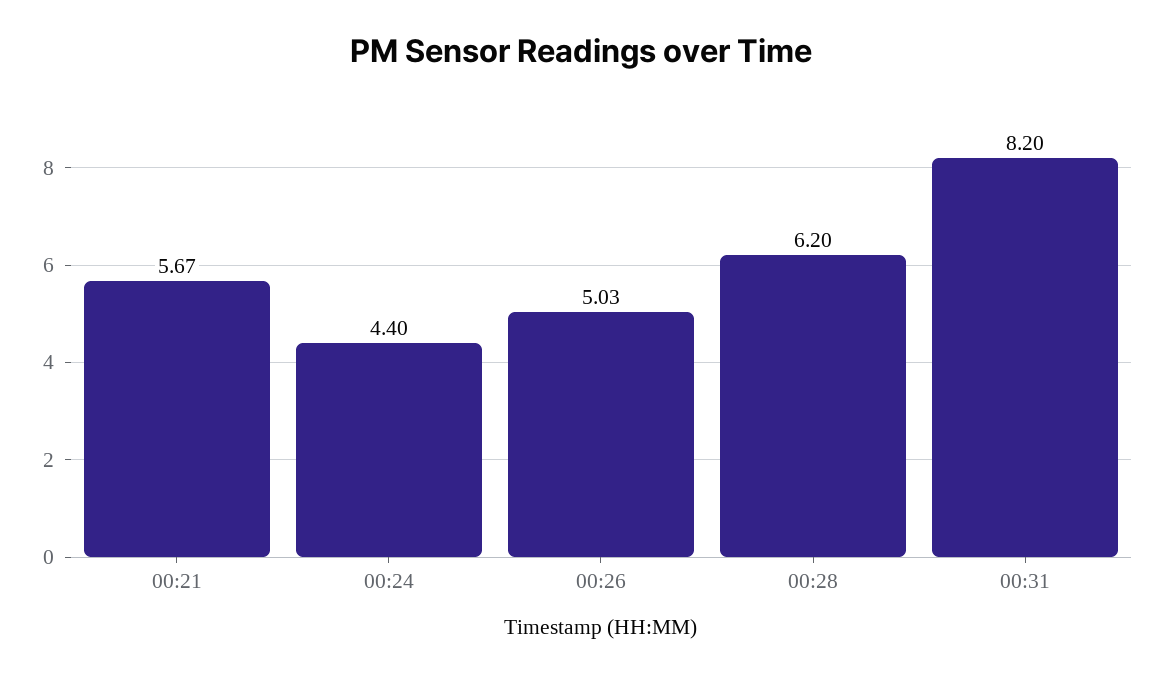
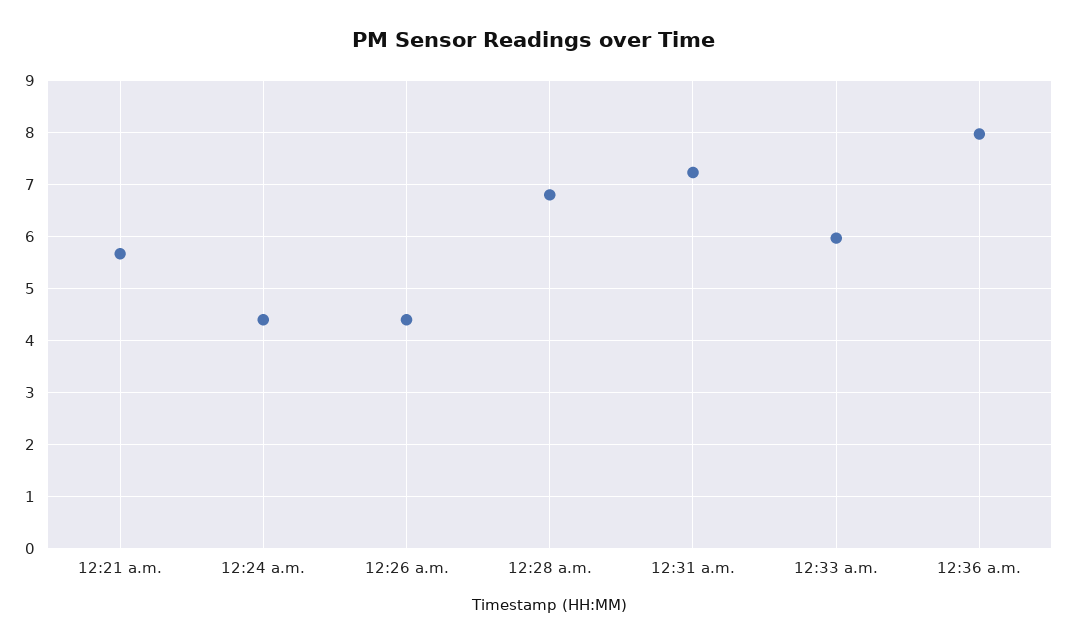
00:26: 5.03 -> 4.4
00:28: 6.2 -> 6.8
00:31: 8.2 -> 7.2
12:33 a.m.: none -> 6
12:36 a.m.: none -> 8

